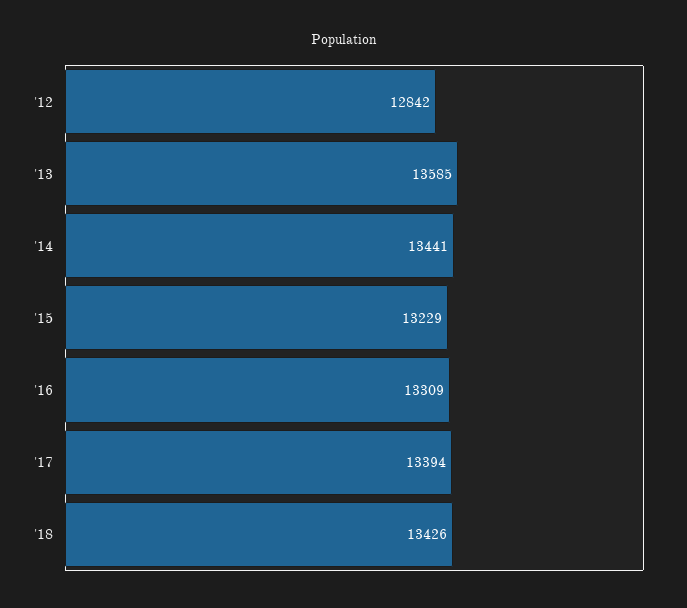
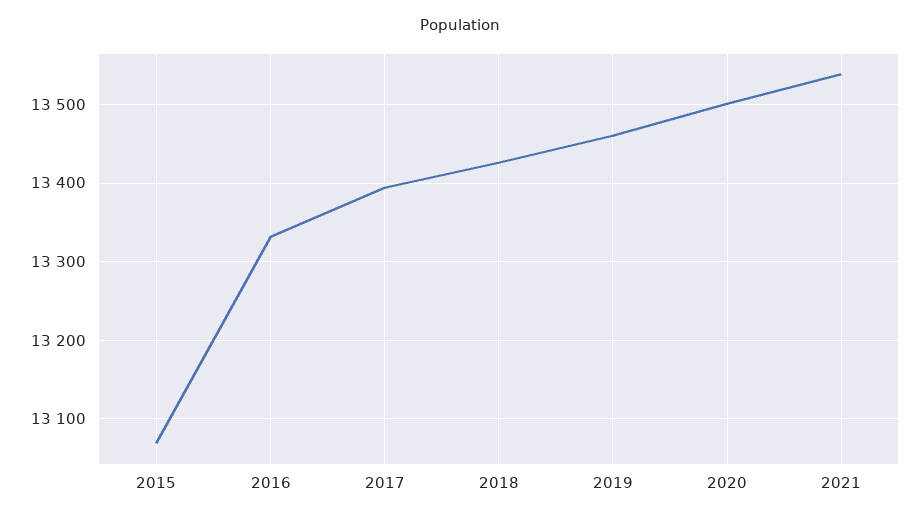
'12: 12842 -> none
'13: 13585 -> none
'14: 13441 -> none
'15: 13229 -> 13070
'16: 13309 -> 13330
2019: none -> 13460
2020: none -> 13500
2021: none -> 13540

